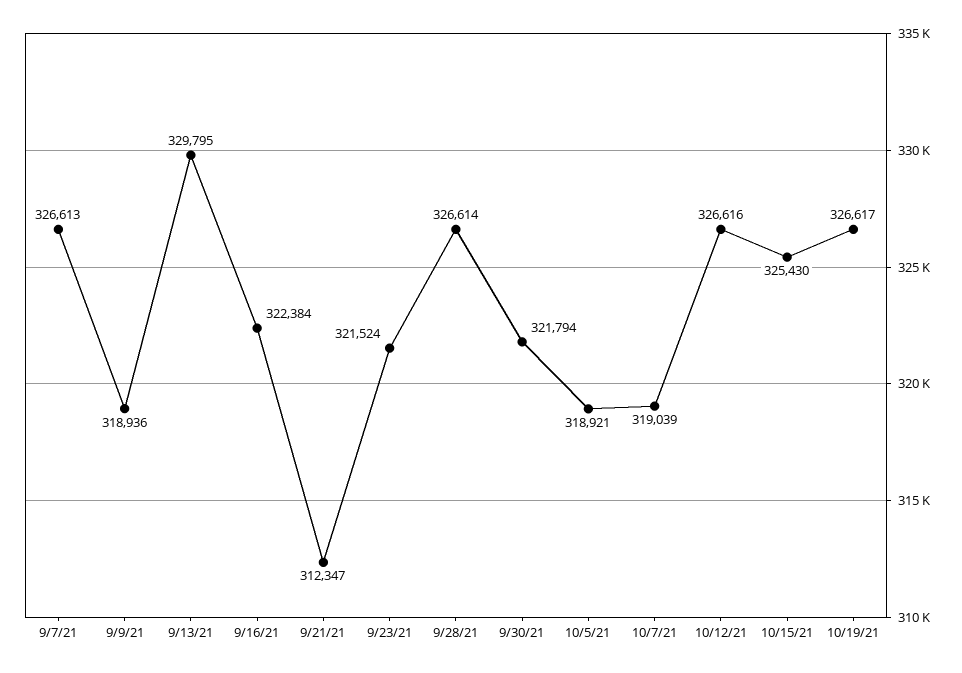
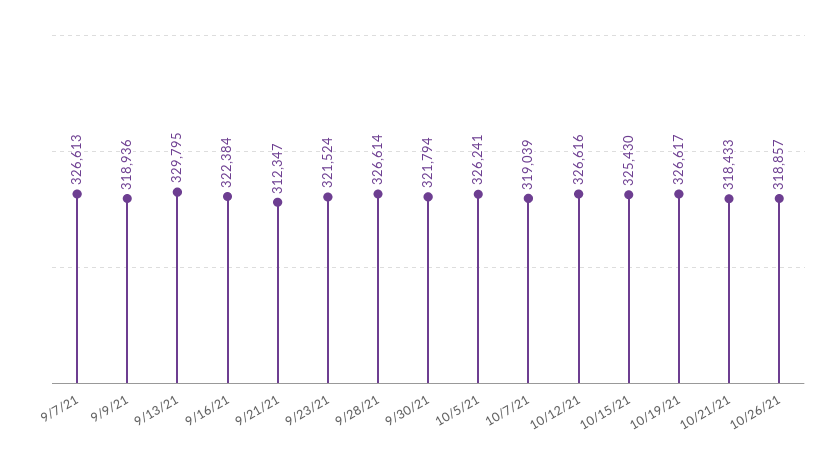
10/5/21: 318921 -> 326241
10/21/21: none -> 318433
10/26/21: none -> 318857

